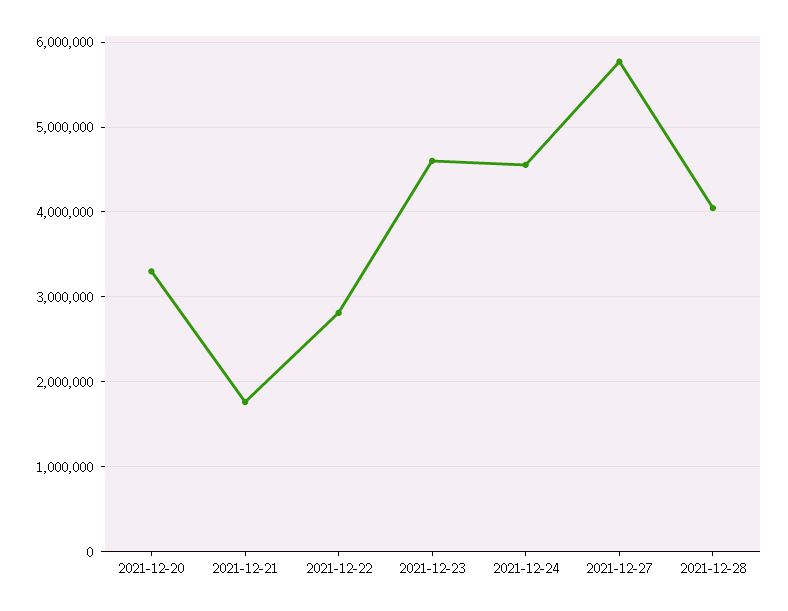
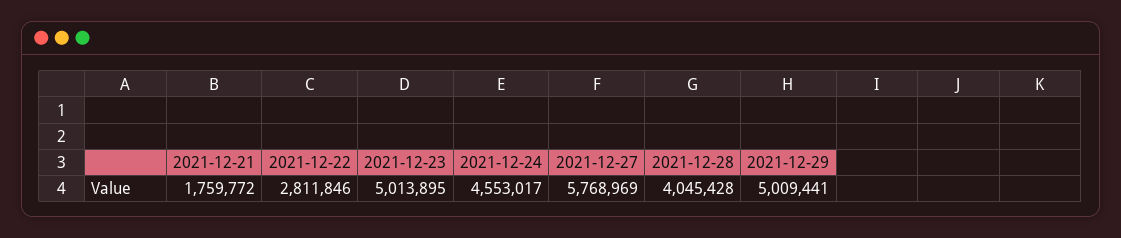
2021-12-20: 3300000 -> none
2021-12-23: 4600000 -> 5013895
2021-12-29: none -> 5009441

